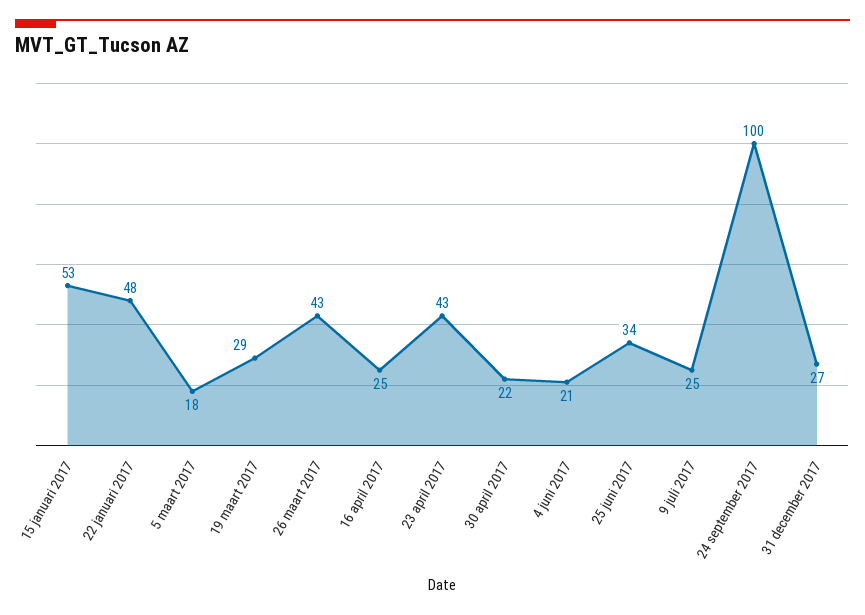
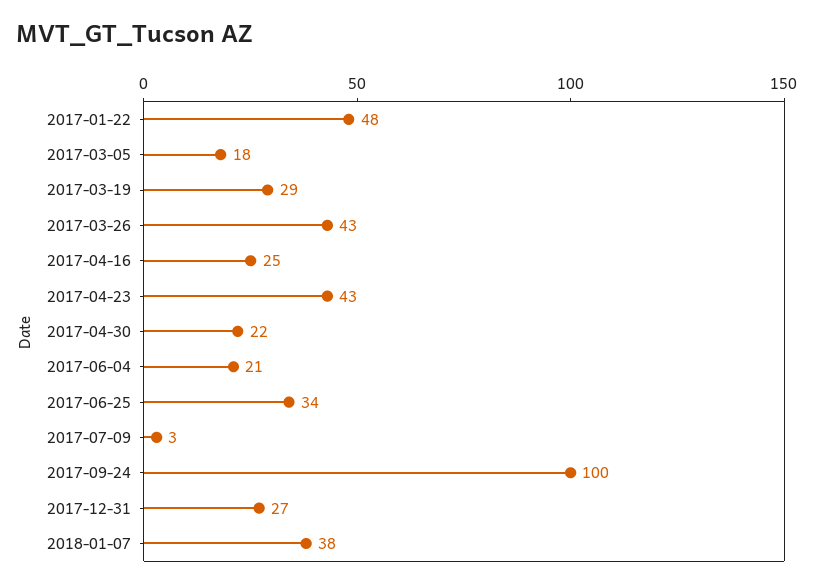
15 januari 2017: 53 -> none
9 juli 2017: 25 -> 3
2018-01-07: none -> 38

